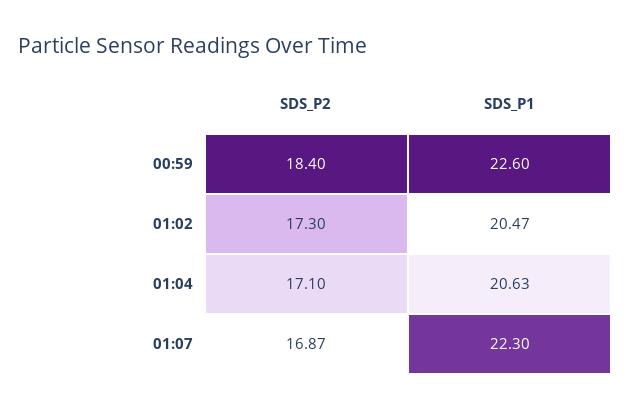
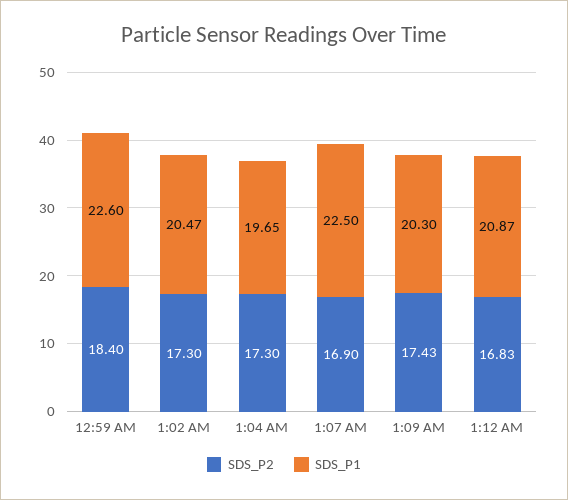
SDS_P2, 01:04: 17.1 -> 17.3
SDS_P1, 01:04: 20.63 -> 19.65
SDS_P2, 01:07: 16.87 -> 16.9
SDS_P1, 01:07: 22.3 -> 22.5
SDS_P2, 1:09 AM: none -> 17.43
SDS_P1, 1:09 AM: none -> 20.3
SDS_P2, 1:12 AM: none -> 16.83
SDS_P1, 1:12 AM: none -> 20.87

